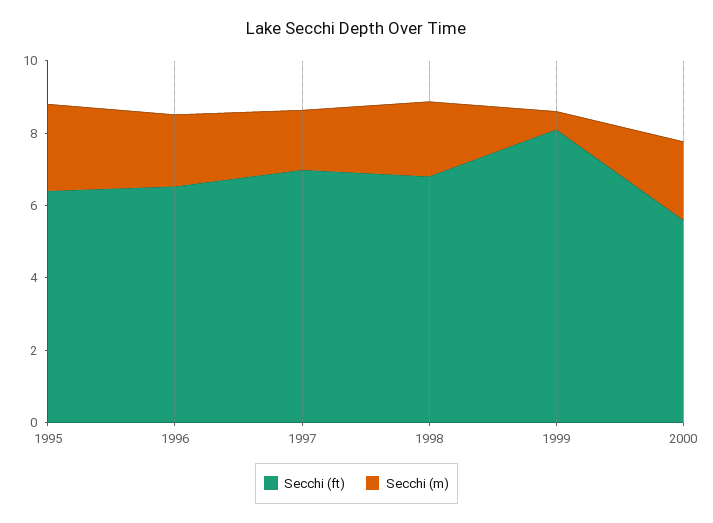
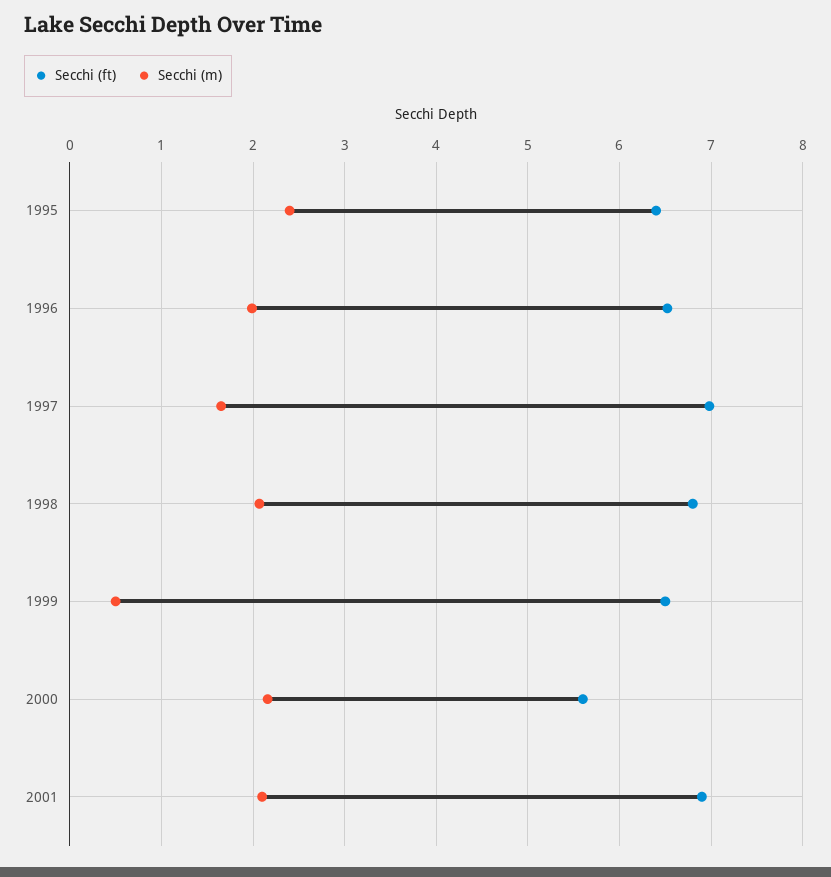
Secchi (ft), 1999: 8 -> 6.5
Secchi (ft), 2001: none -> 6.9
Secchi (m), 2001: none -> 2.1

